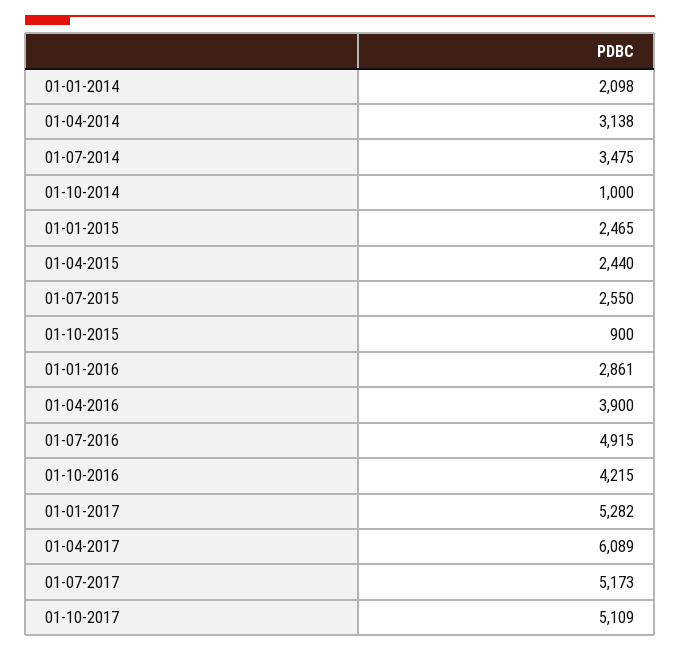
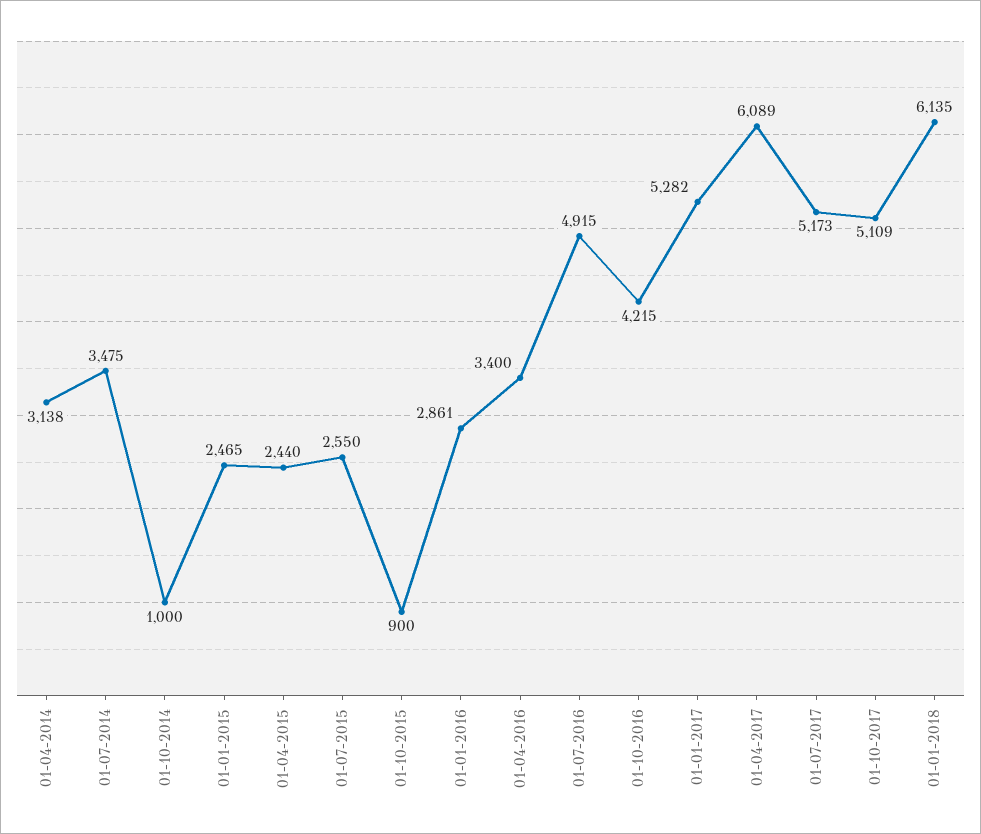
01-01-2014: 2098 -> none
01-04-2016: 3900 -> 3400
01-01-2018: none -> 6135

